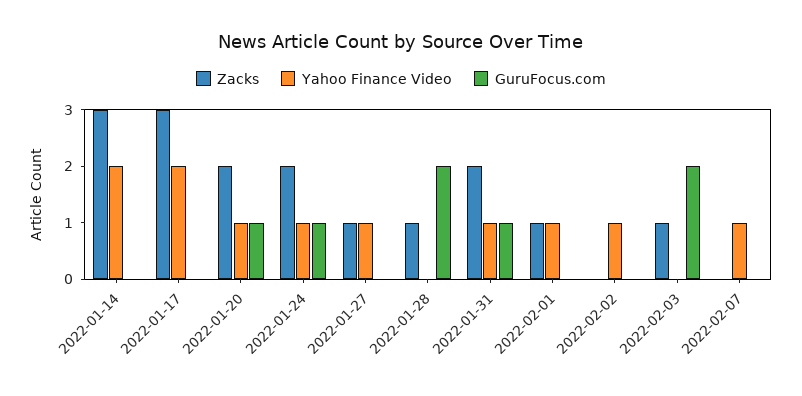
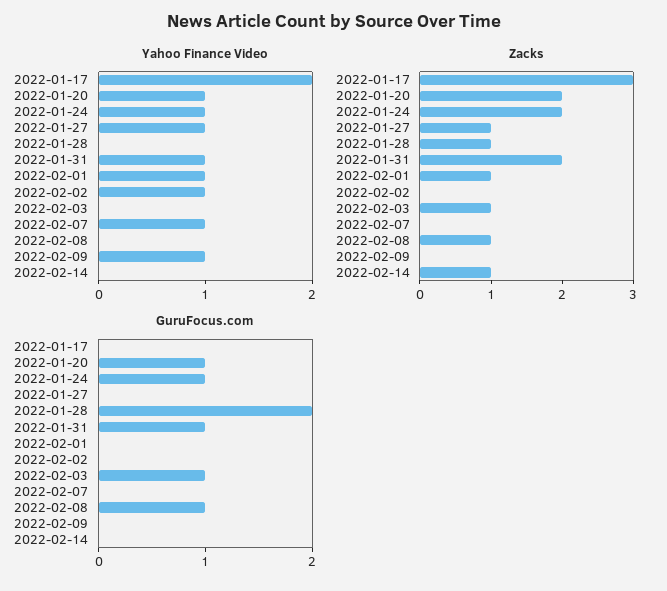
Zacks, 2022-01-14: 3 -> none
Yahoo Finance Video, 2022-01-14: 2 -> none
GuruFocus.com, 2022-01-14: 0 -> none
GuruFocus.com, 2022-02-03: 2 -> 1
Yahoo Finance Video, 2022-02-08: none -> 0
Yahoo Finance Video, 2022-02-09: none -> 1
Yahoo Finance Video, 2022-02-14: none -> 0
Zacks, 2022-02-08: none -> 1
Zacks, 2022-02-09: none -> 0
Zacks, 2022-02-14: none -> 1
GuruFocus.com, 2022-02-08: none -> 1
GuruFocus.com, 2022-02-09: none -> 0
GuruFocus.com, 2022-02-14: none -> 0

